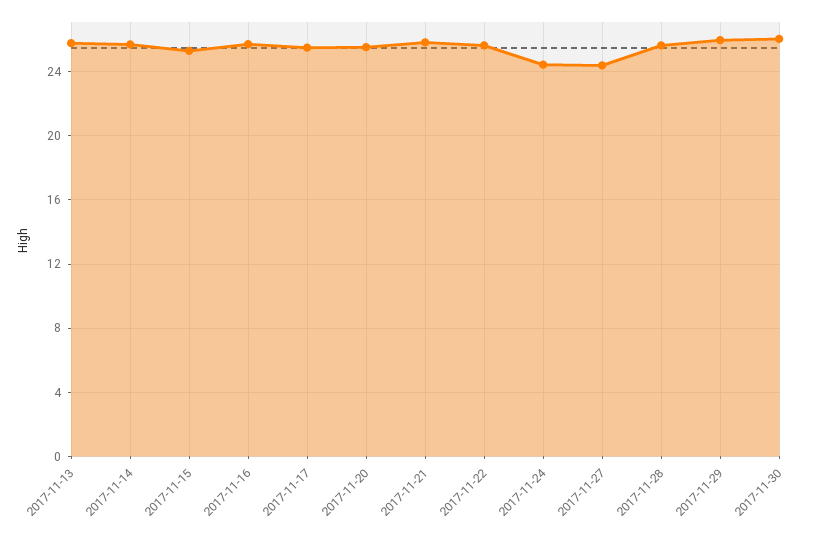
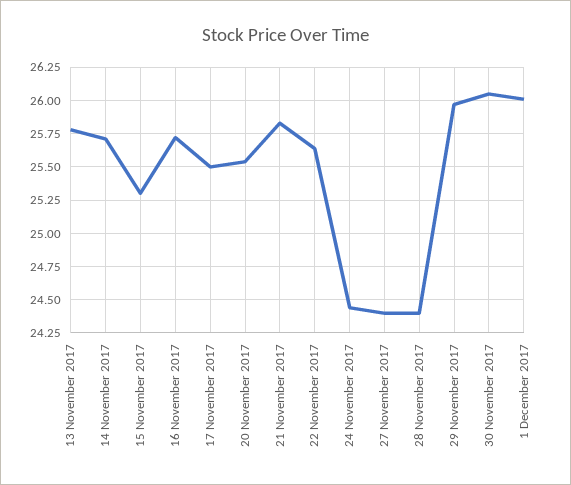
2017-11-28: 25.5 -> 24.4
1 December 2017: none -> 26

